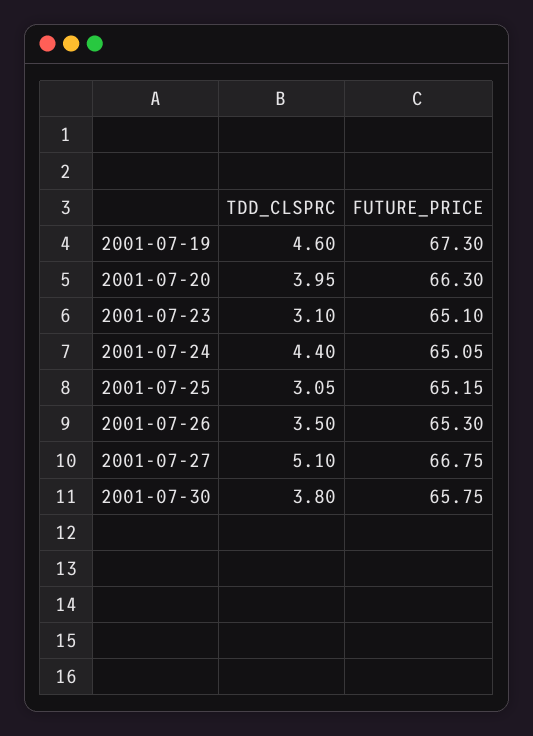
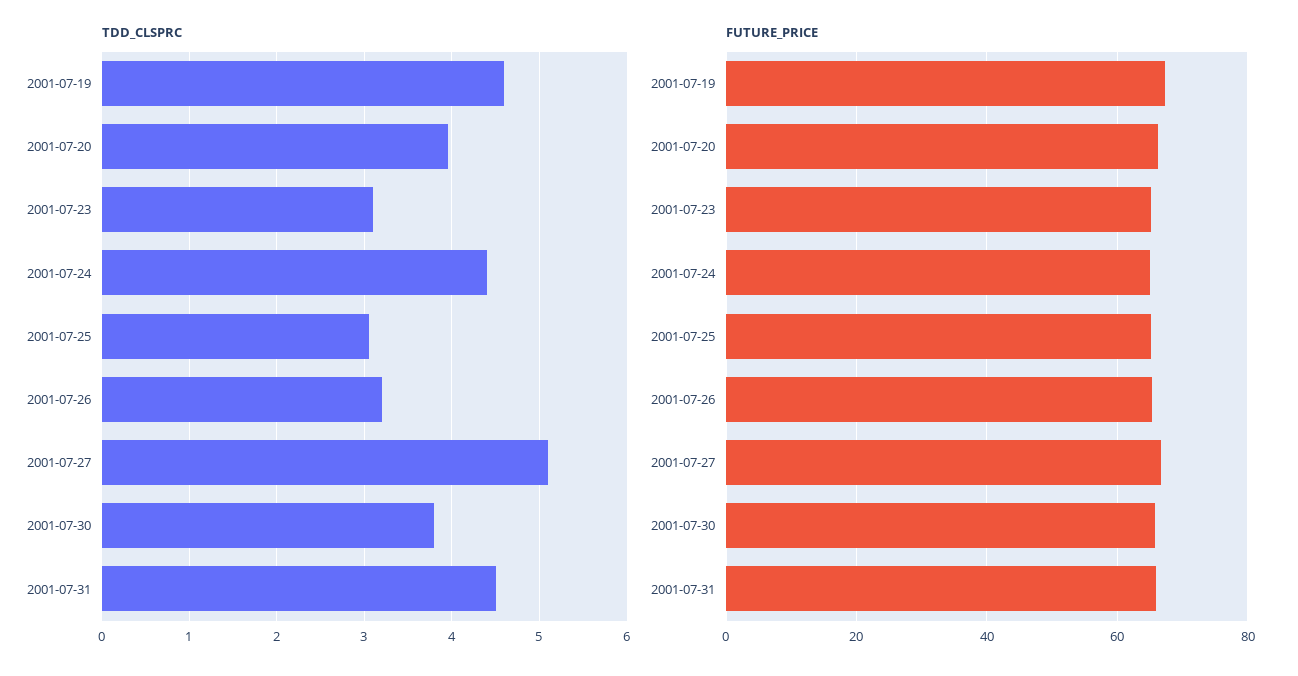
TDD_CLSPRC, 2001-07-26: 3.5 -> 3.2
TDD_CLSPRC, 2001-07-31: none -> 4.5
FUTURE_PRICE, 2001-07-31: none -> 66

